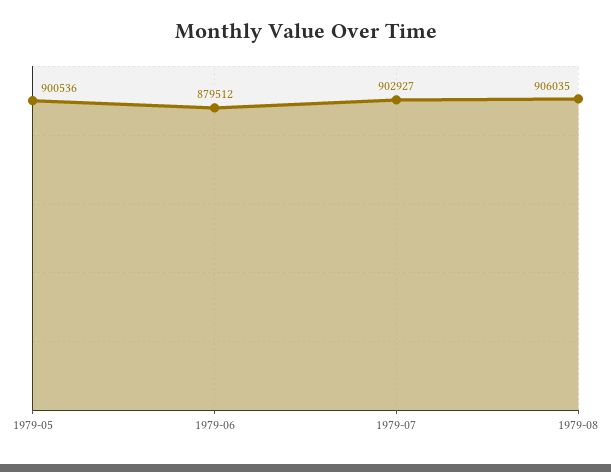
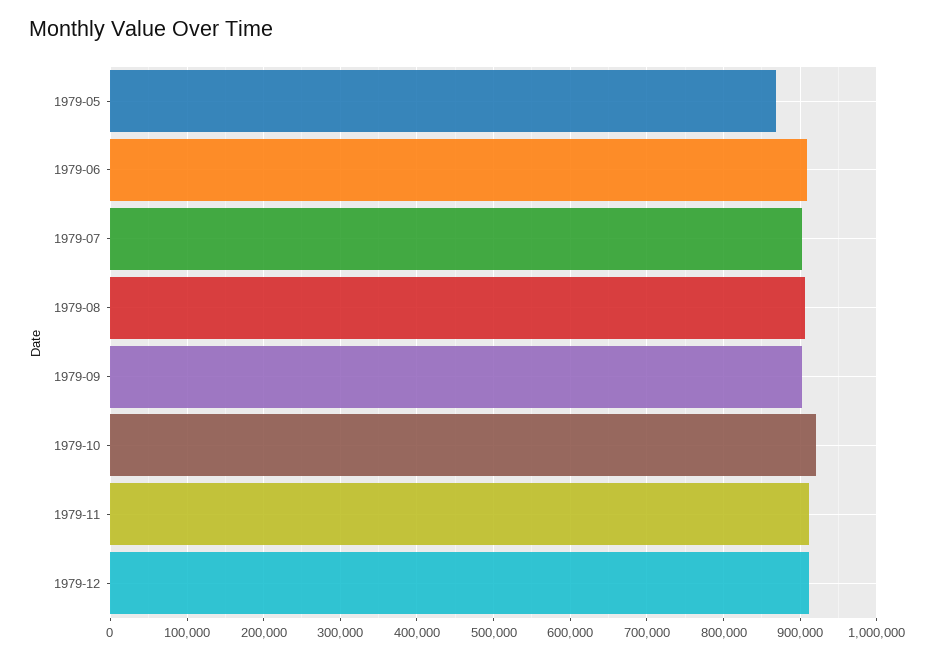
1979-05: 900536 -> 870000
1979-06: 879512 -> 910000
1979-09: none -> 900000
1979-10: none -> 920000
1979-11: none -> 910000
1979-12: none -> 910000

